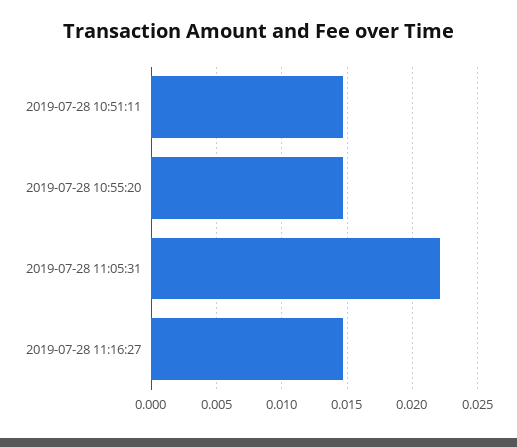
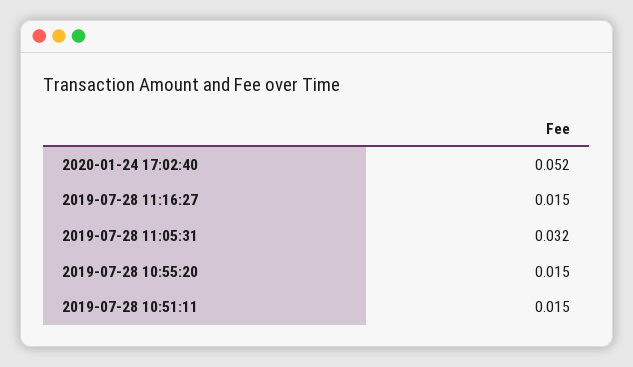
2019-07-28 11:05:31: 0.022 -> 0.032
2020-01-24 17:02:40: none -> 0.052

